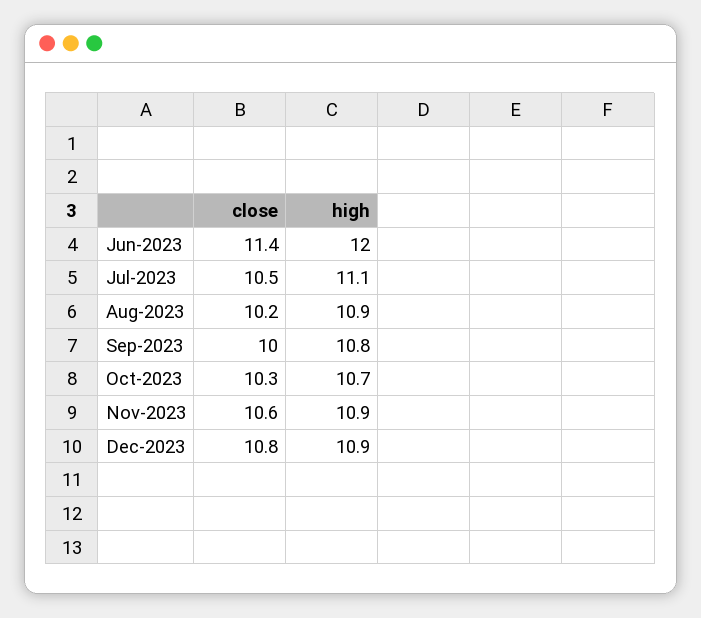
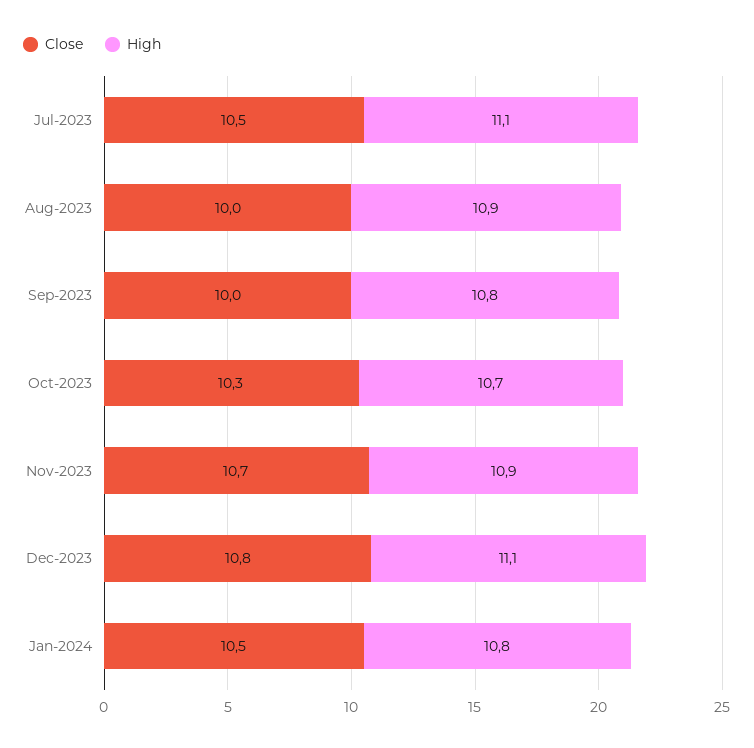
close, Jun-2023: 11.4 -> none
high, Jun-2023: 12 -> none
close, Aug-2023: 10.2 -> 10
close, Nov-2023: 10.6 -> 10.7
high, Dec-2023: 10.9 -> 11.1
close, Jan-2024: none -> 10.5
high, Jan-2024: none -> 10.8

